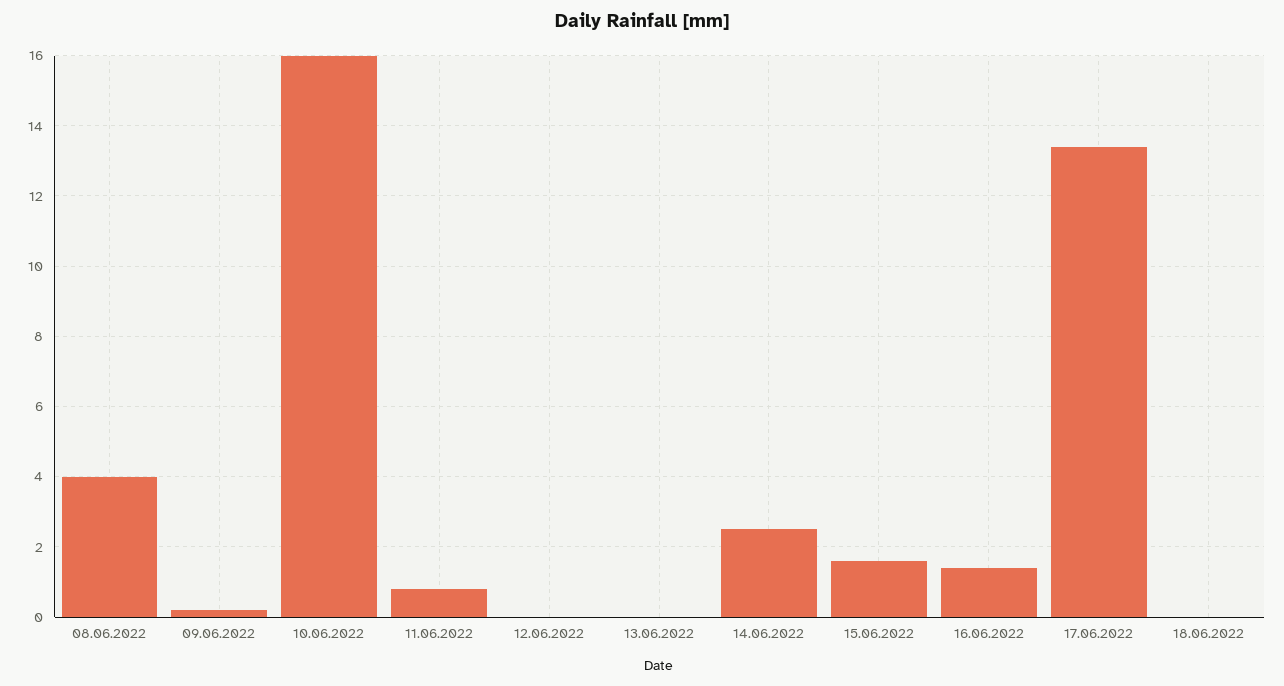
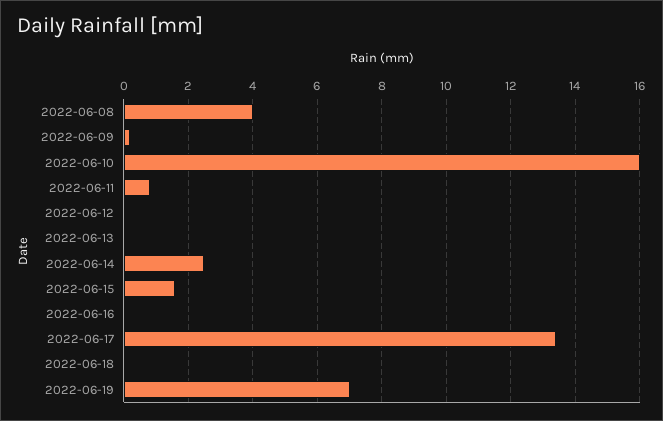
16.06.2022: 1.5 -> 0
2022-06-19: none -> 7

